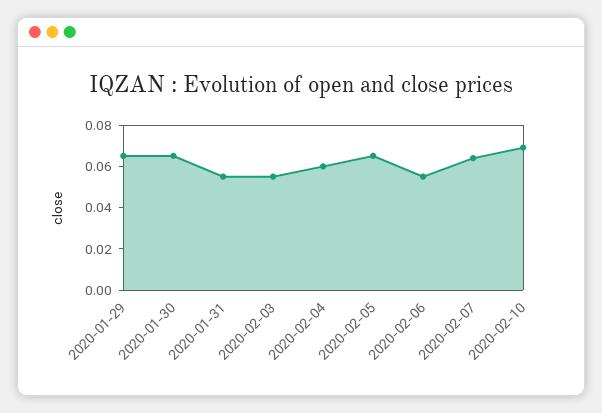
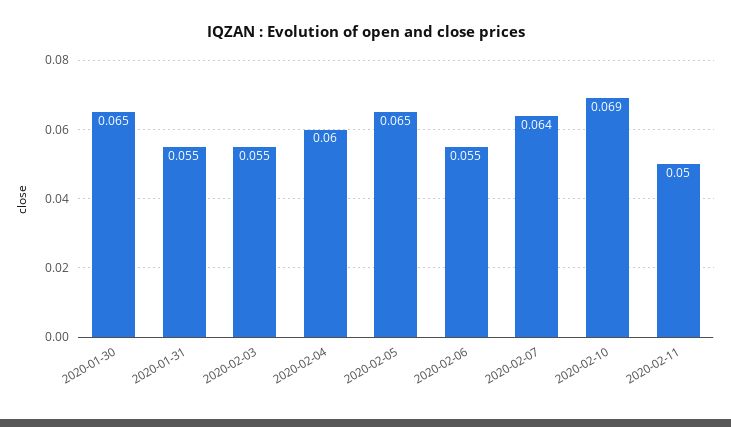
2020-01-29: 0.065 -> none
2020-02-11: none -> 0.05

